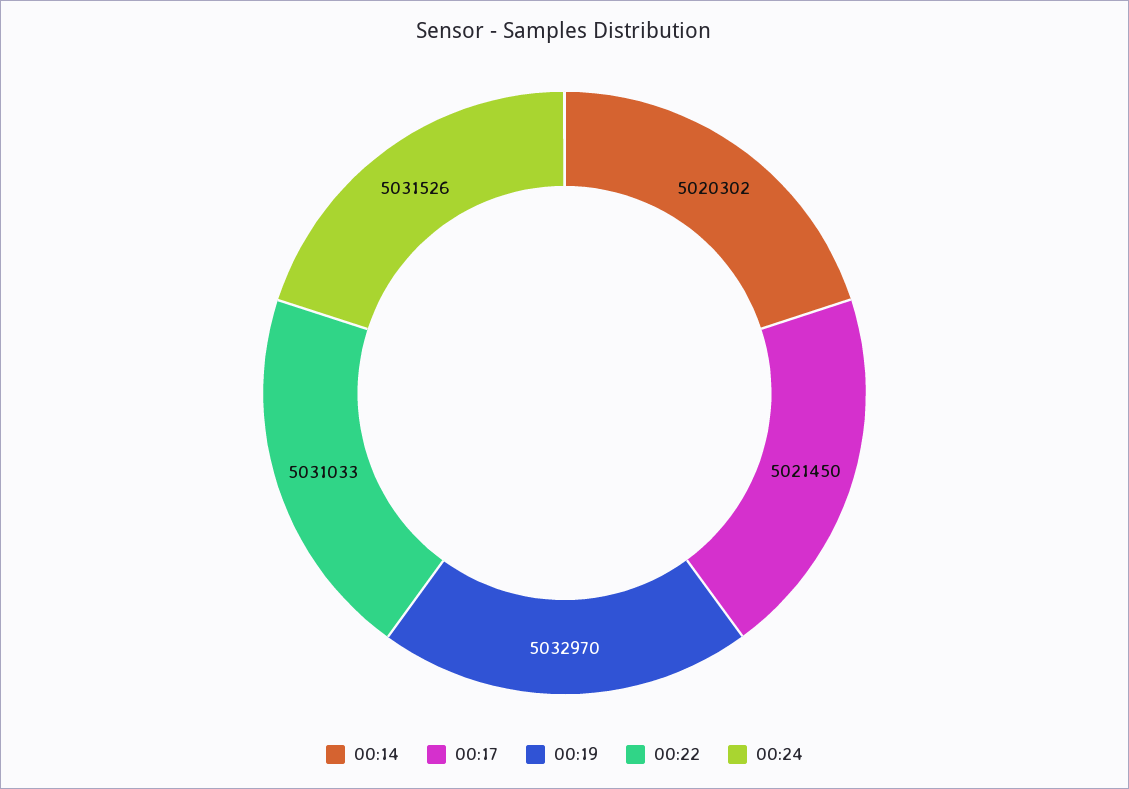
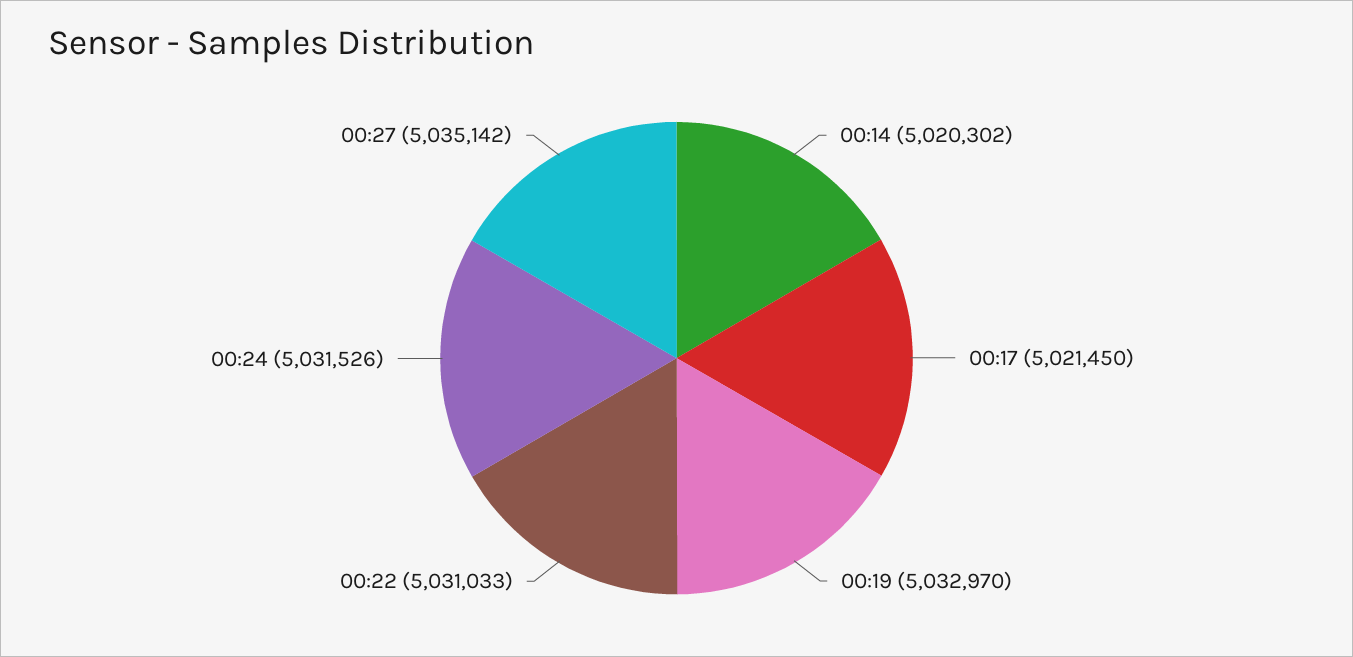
00:27: none -> 5035142

